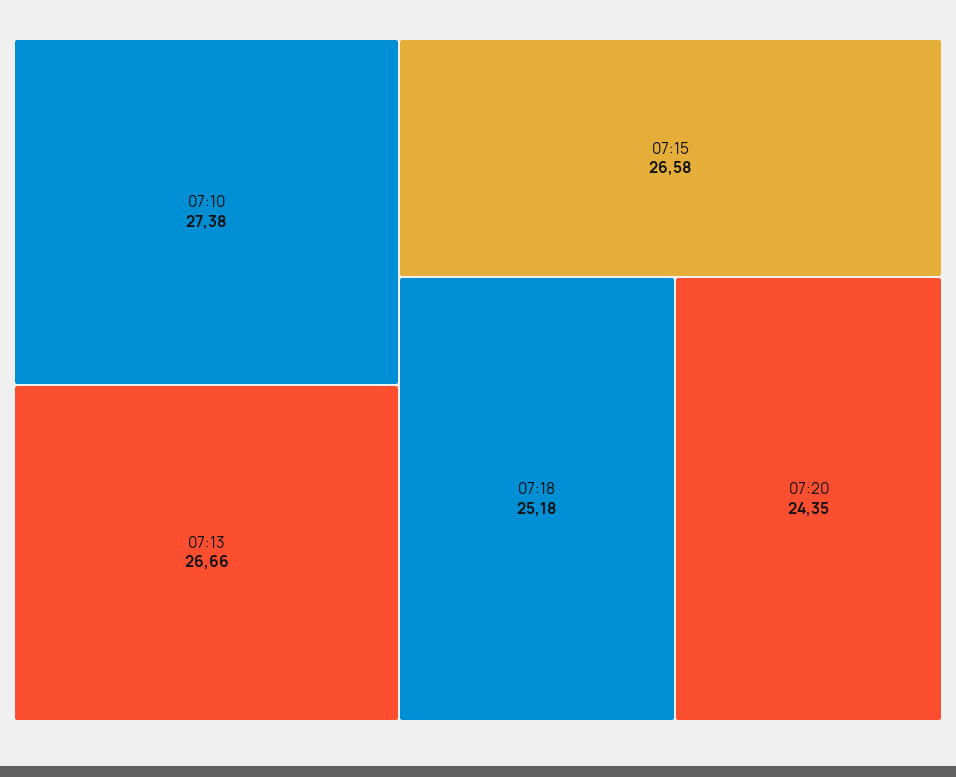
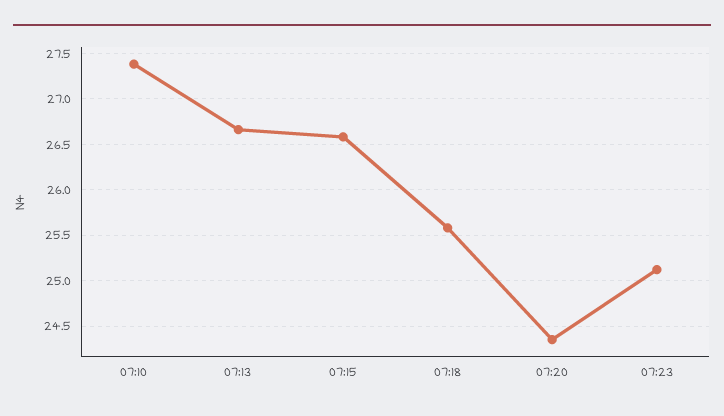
07:18: 25.18 -> 25.6
07:23: none -> 25.1

